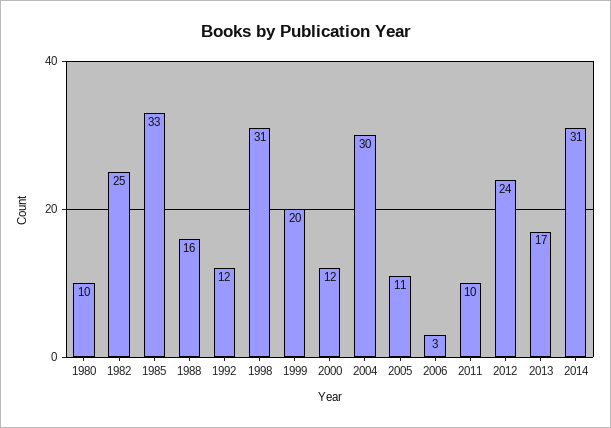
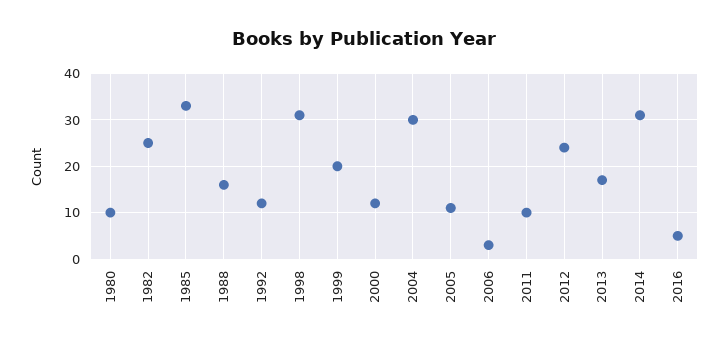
2016: none -> 5

